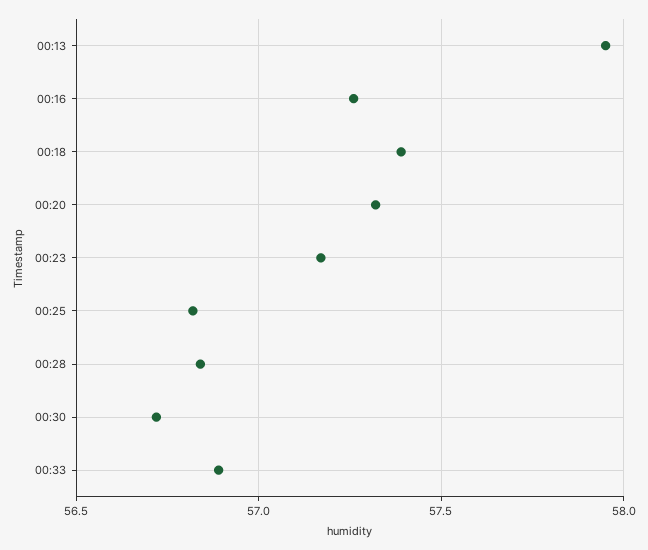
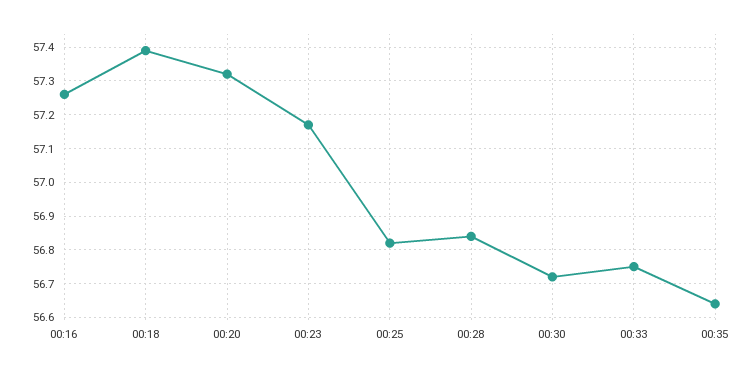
00:13: 57.95 -> none
00:33: 56.9 -> 56.75
00:35: none -> 56.65

